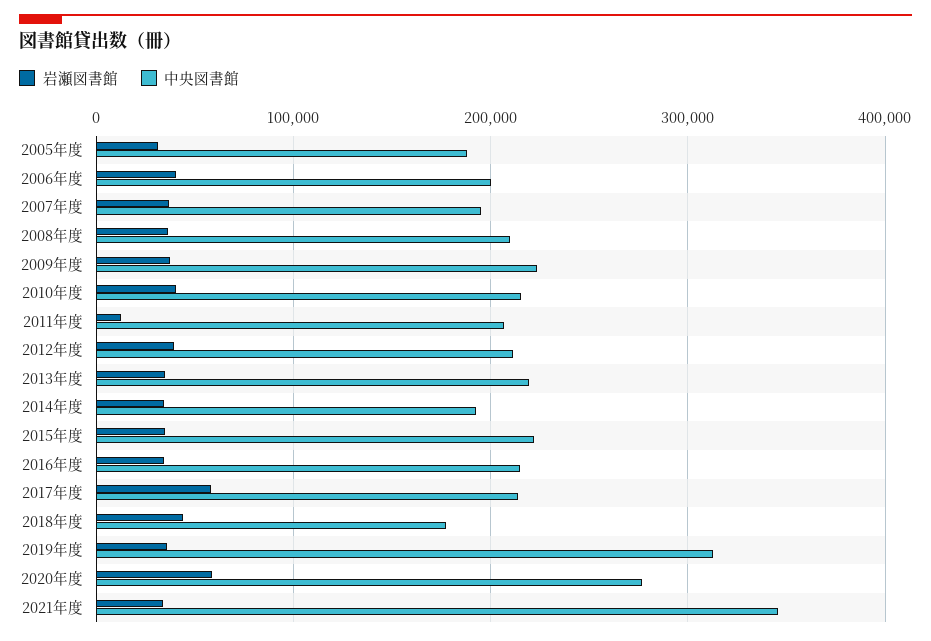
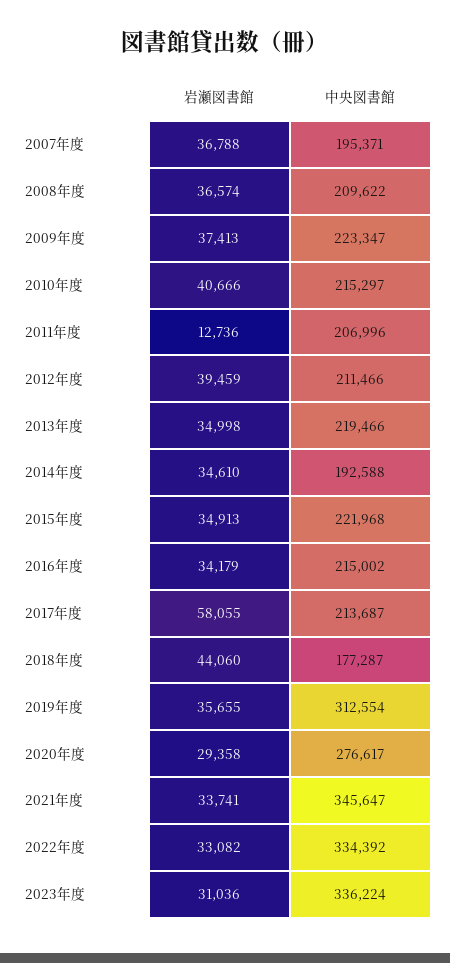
岩瀬図書館, 2005年度: 30000 -> none
中央図書館, 2005年度: 190000 -> none
岩瀬図書館, 2006年度: 40000 -> none
中央図書館, 2006年度: 200000 -> none
岩瀬図書館, 2020年度: 60000 -> 29358
岩瀬図書館, 2022年度: none -> 33082
中央図書館, 2022年度: none -> 334392
岩瀬図書館, 2023年度: none -> 31036
中央図書館, 2023年度: none -> 336224

